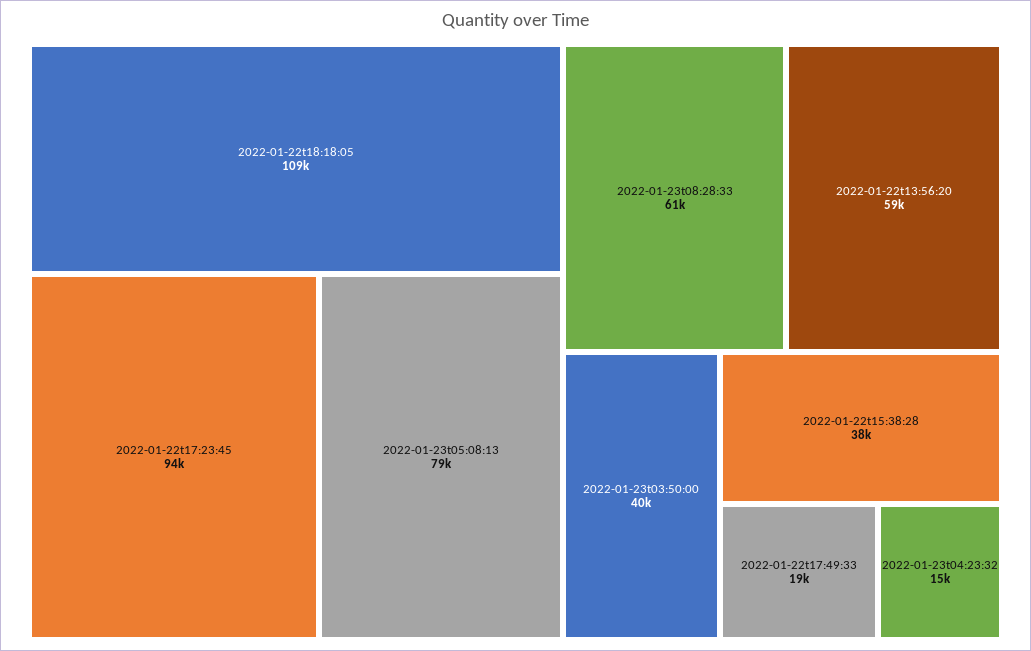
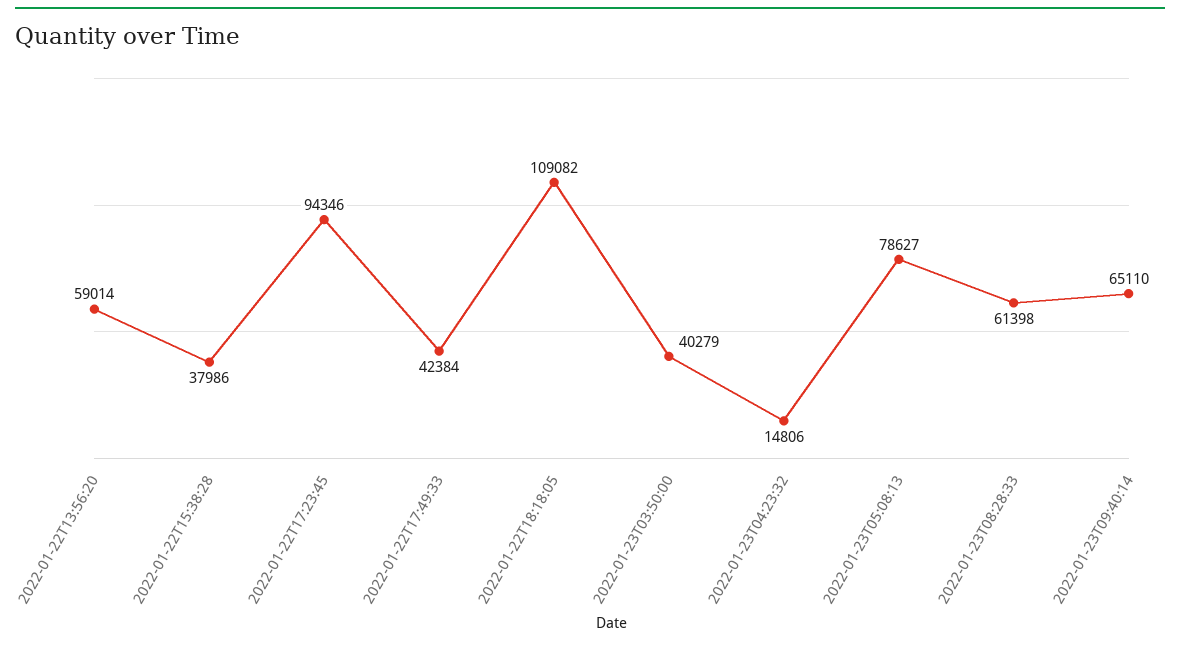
2022-01-22t17:49:33: 19000 -> 42384
2022-01-23T09:40:14: none -> 65110

